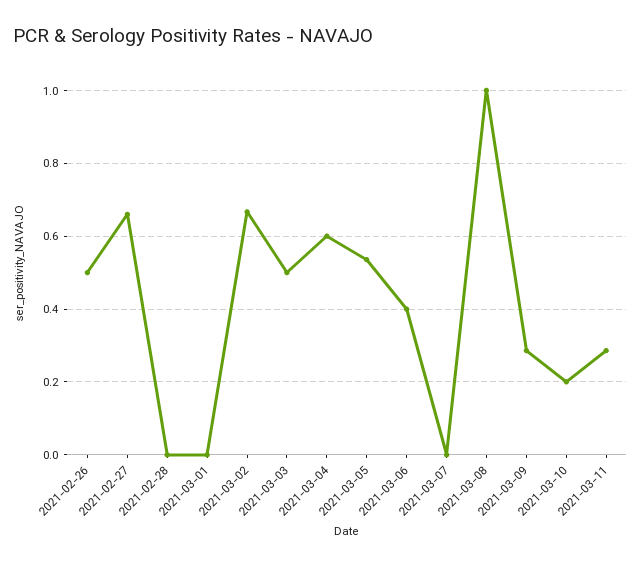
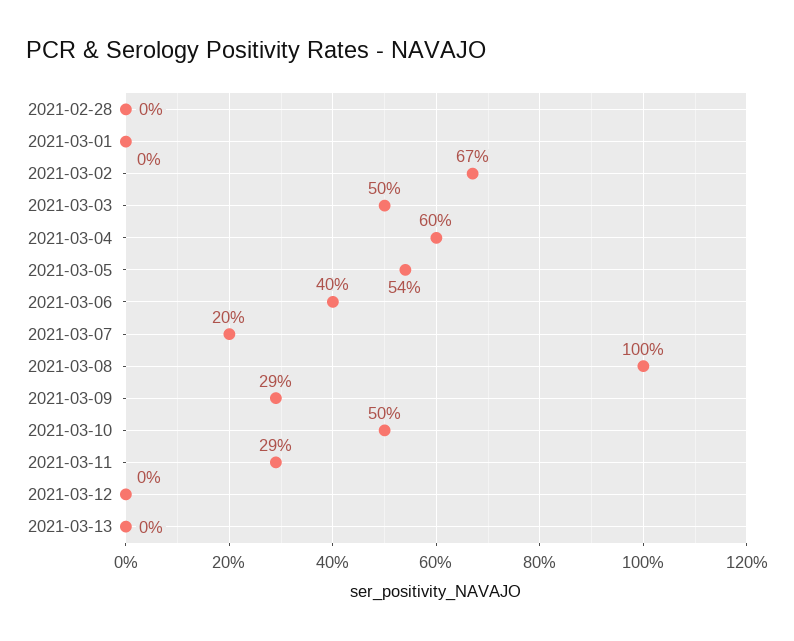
2021-02-26: 0.5 -> none
2021-02-27: 0.66 -> none
2021-03-07: 0 -> 0.2
2021-03-10: 0.2 -> 0.5
2021-03-12: none -> 0
2021-03-13: none -> 0

